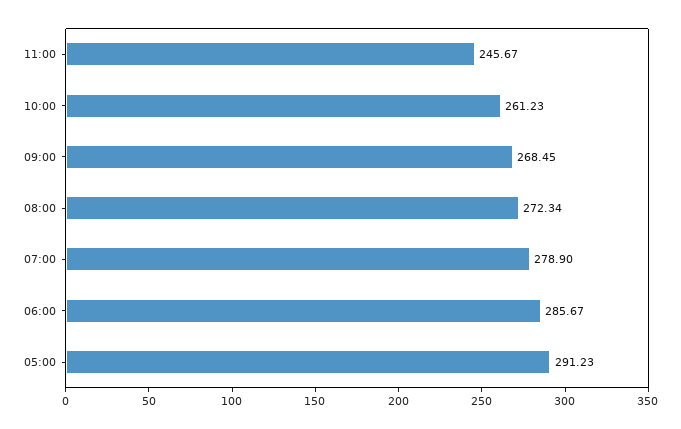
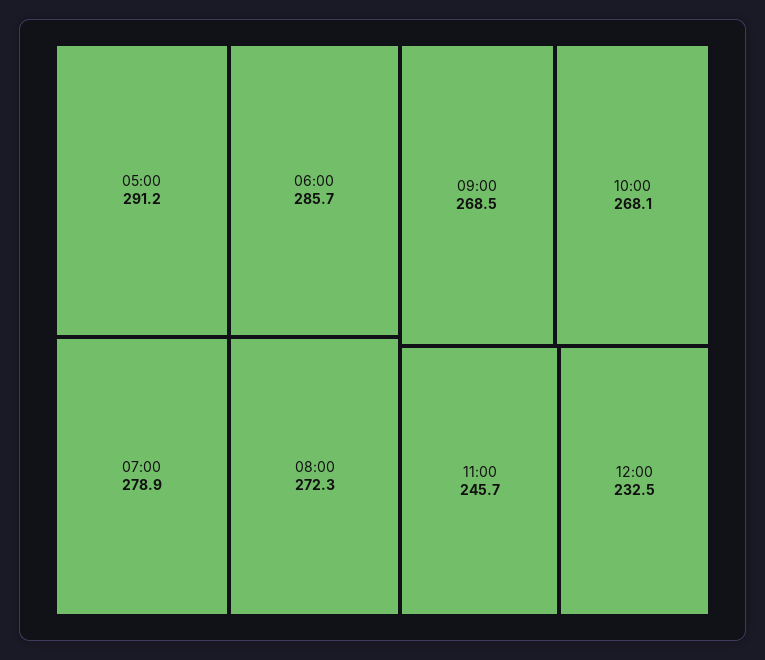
10:00: 261.23 -> 268.1
12:00: none -> 232.5

